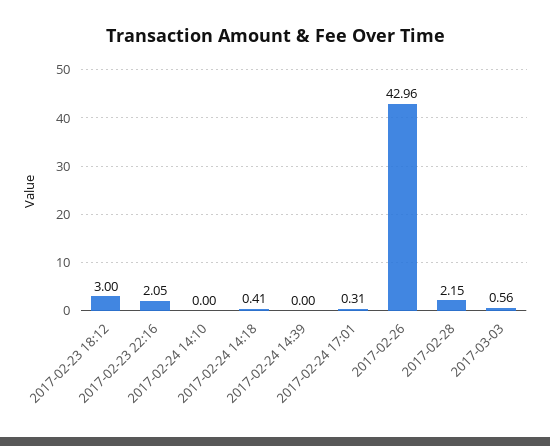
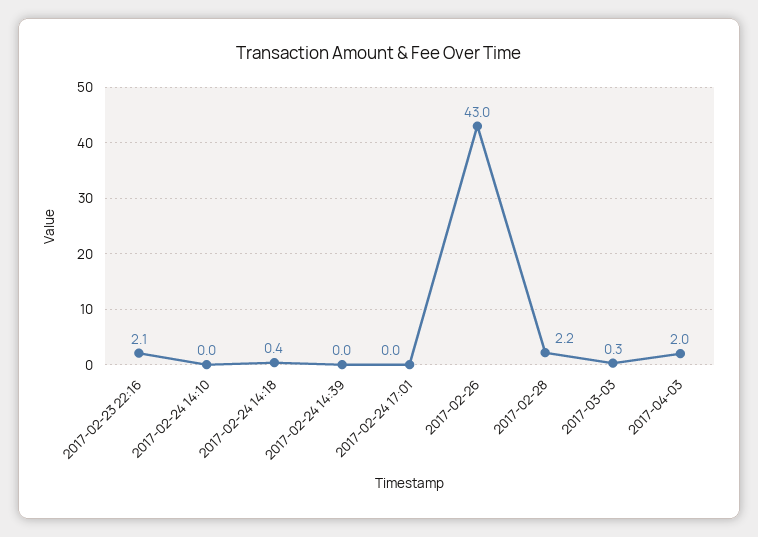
2017-02-23 18:12: 3 -> none
2017-02-24 17:01: 0.31 -> 0
2017-03-03: 0.56 -> 0.3
2017-04-03: none -> 2

